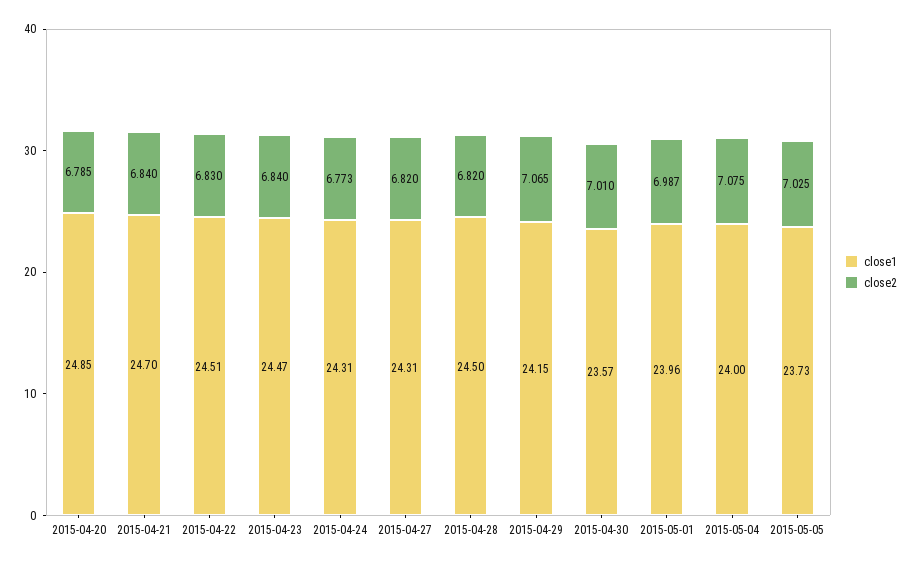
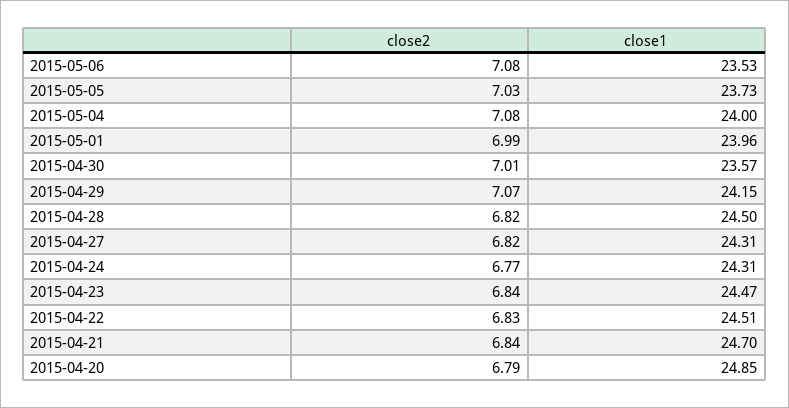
close2, 2015-05-06: none -> 7.08
close1, 2015-05-06: none -> 23.53

